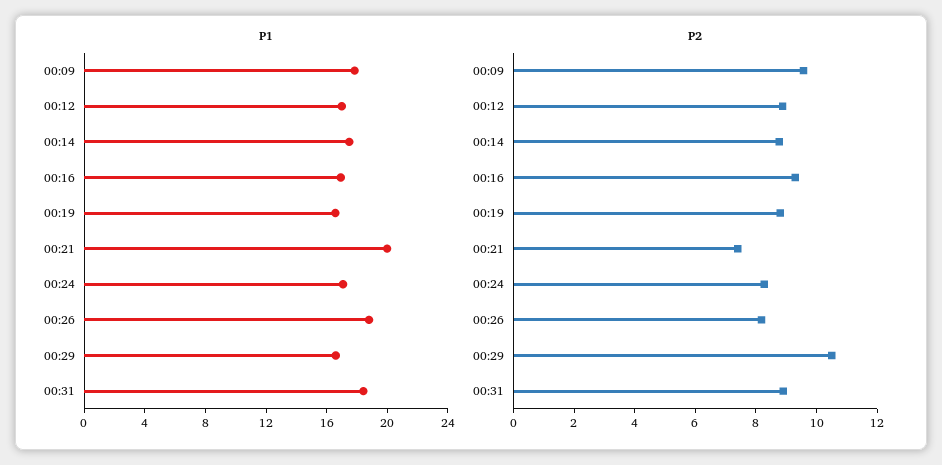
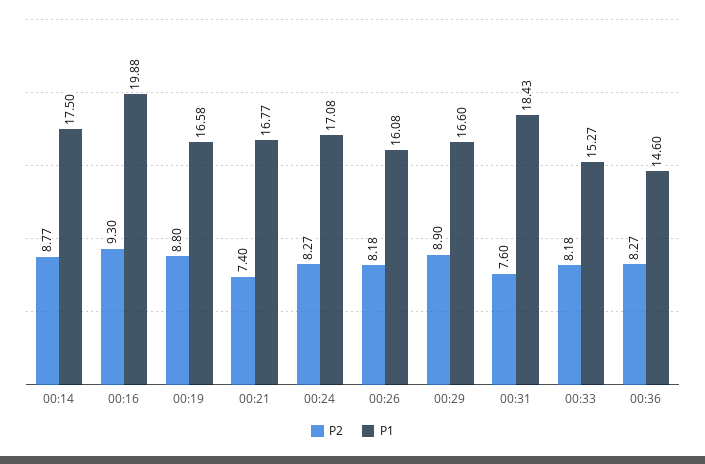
P1, 00:09: 18 -> none
P1, 00:12: 17 -> none
P1, 00:16: 17 -> 19.88
P1, 00:21: 20 -> 16.77
P1, 00:26: 19 -> 16.08
P2, 00:09: 9.5 -> none
P2, 00:12: 9 -> none
P2, 00:29: 10.5 -> 8.9
P2, 00:31: 9 -> 7.6
P2, 00:33: none -> 8.18
P1, 00:33: none -> 15.27
P2, 00:36: none -> 8.27
P1, 00:36: none -> 14.6

